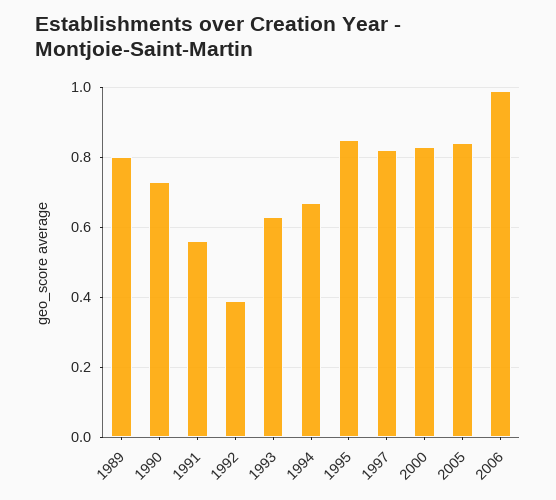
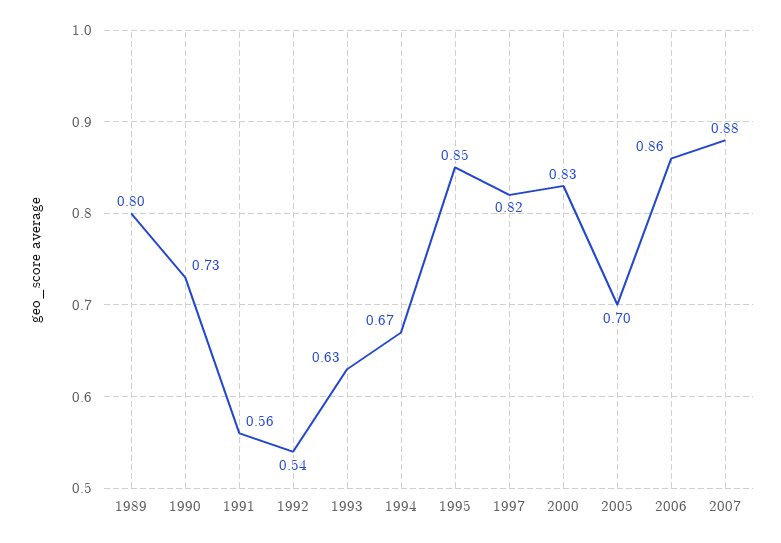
1992: 0.4 -> 0.54
2005: 0.85 -> 0.7
2006: 1 -> 0.86
2007: none -> 0.88

